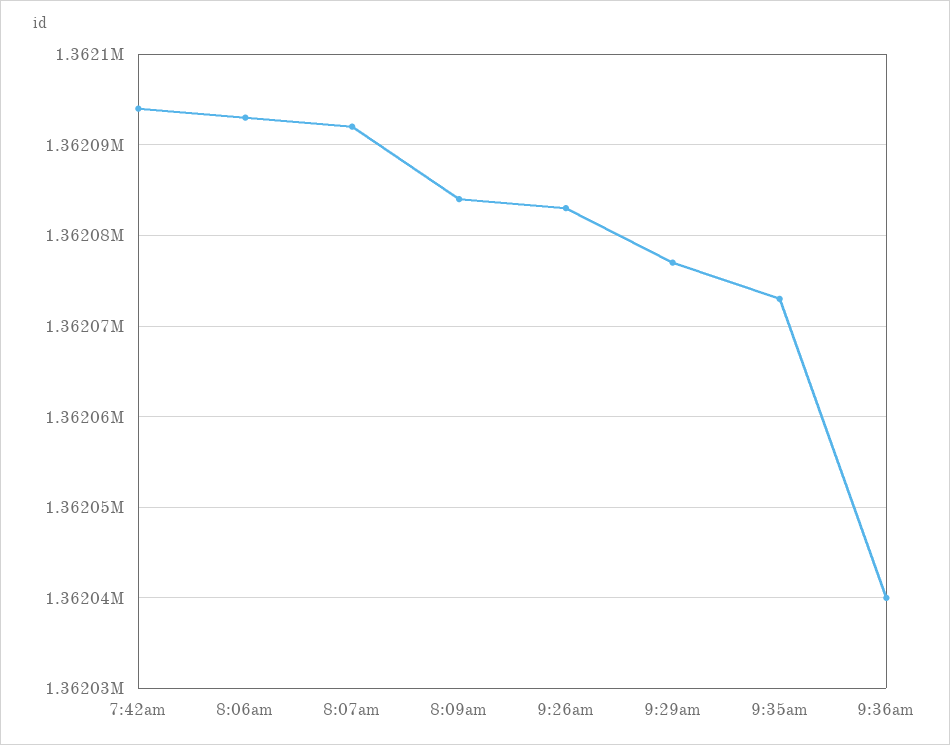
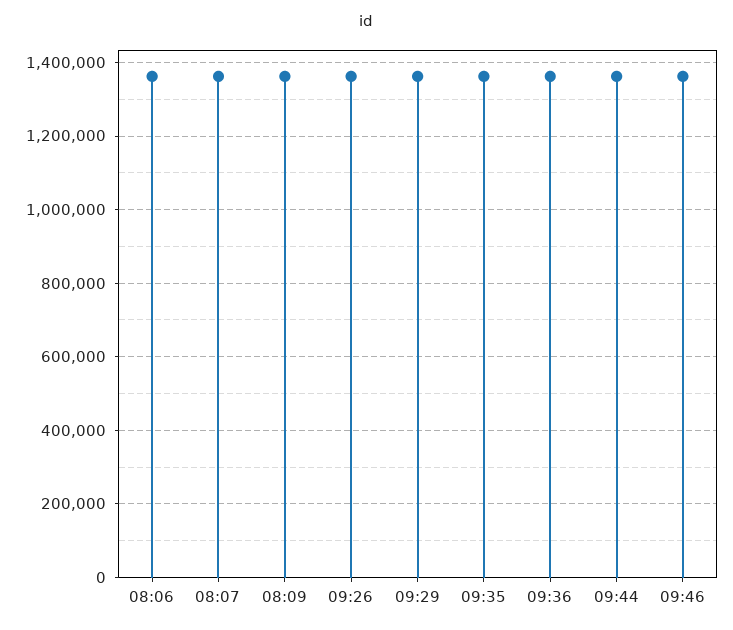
7:42am: 1362094 -> none
09:44: none -> 1360000
09:46: none -> 1360000

